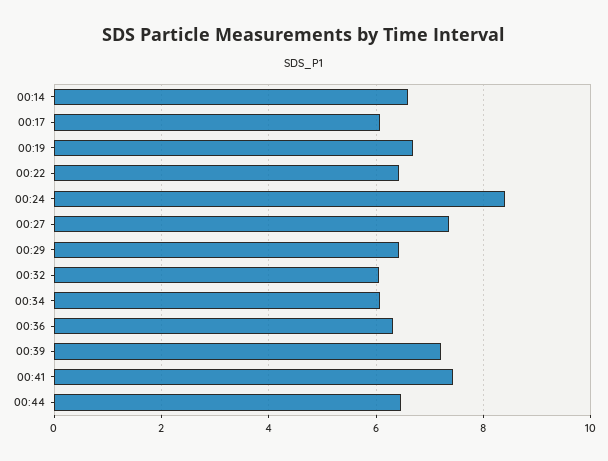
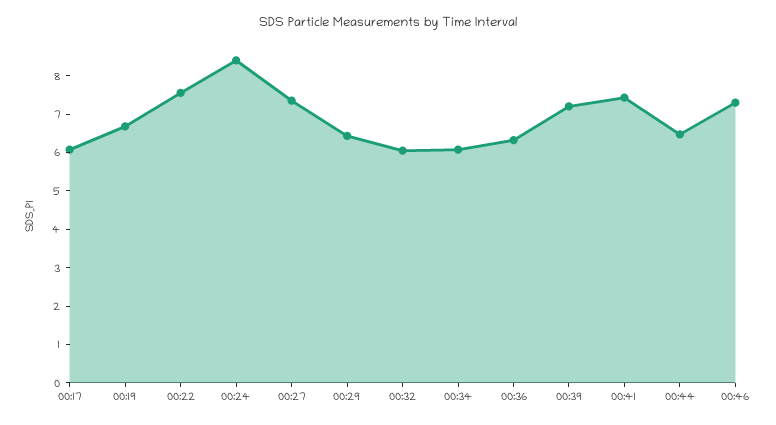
00:14: 6.6 -> none
00:22: 6.4 -> 7.5
00:46: none -> 7.25

